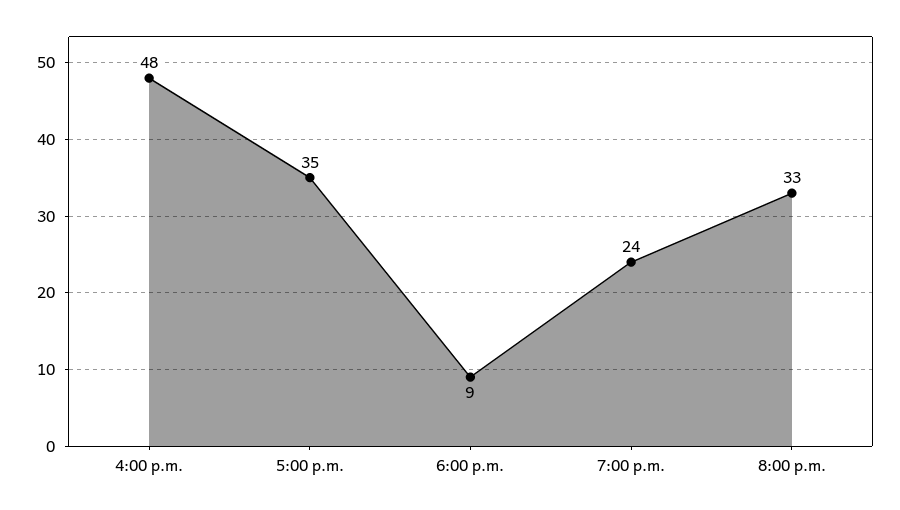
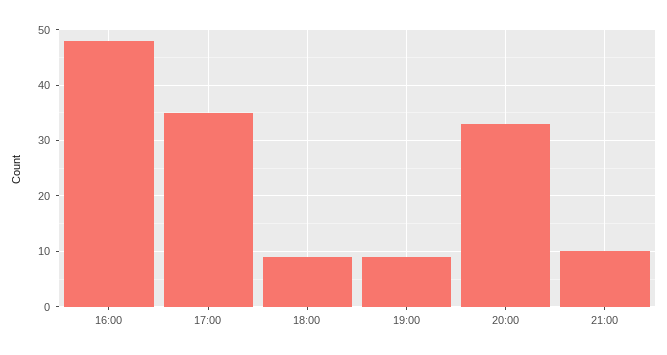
7:00 p.m.: 24 -> 10
21:00: none -> 10

